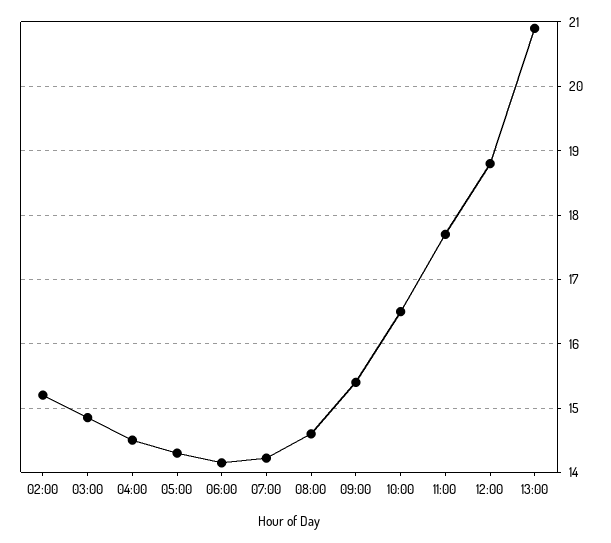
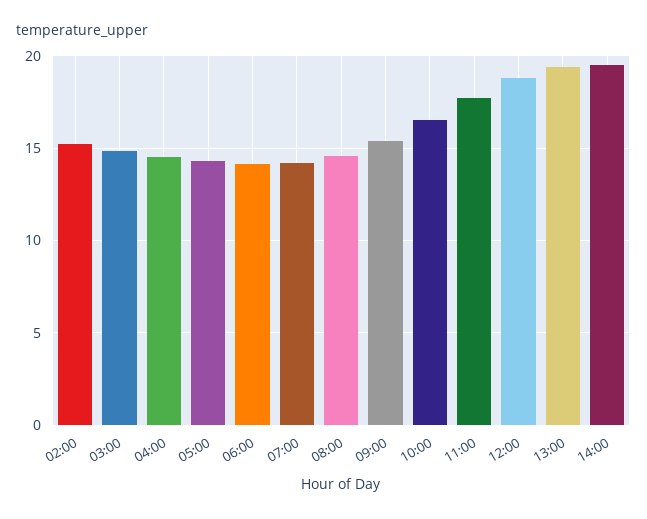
13:00: 20.9 -> 19.5
14:00: none -> 19.5

